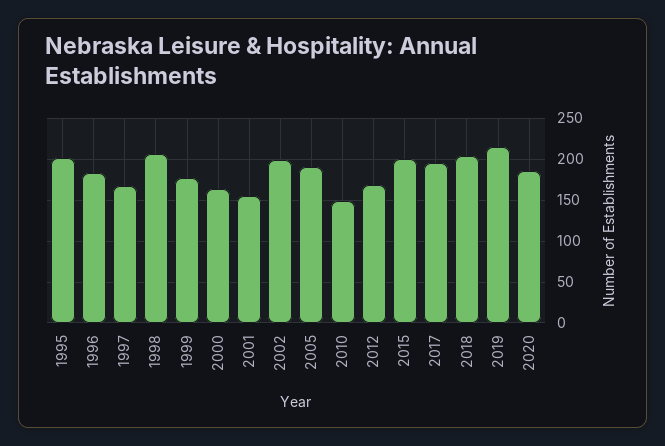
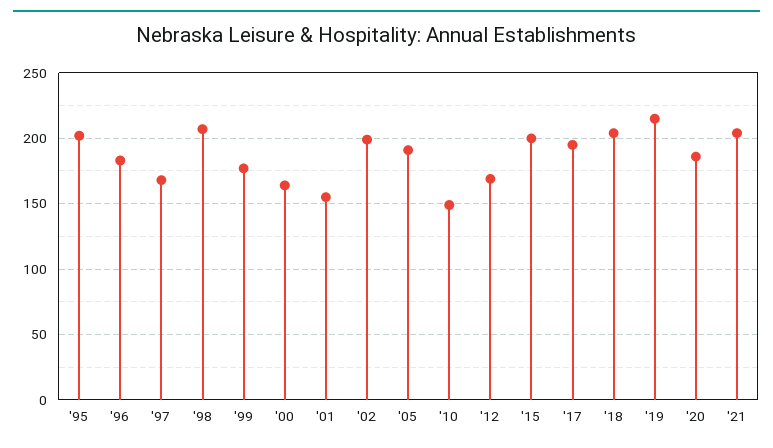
'21: none -> 205

